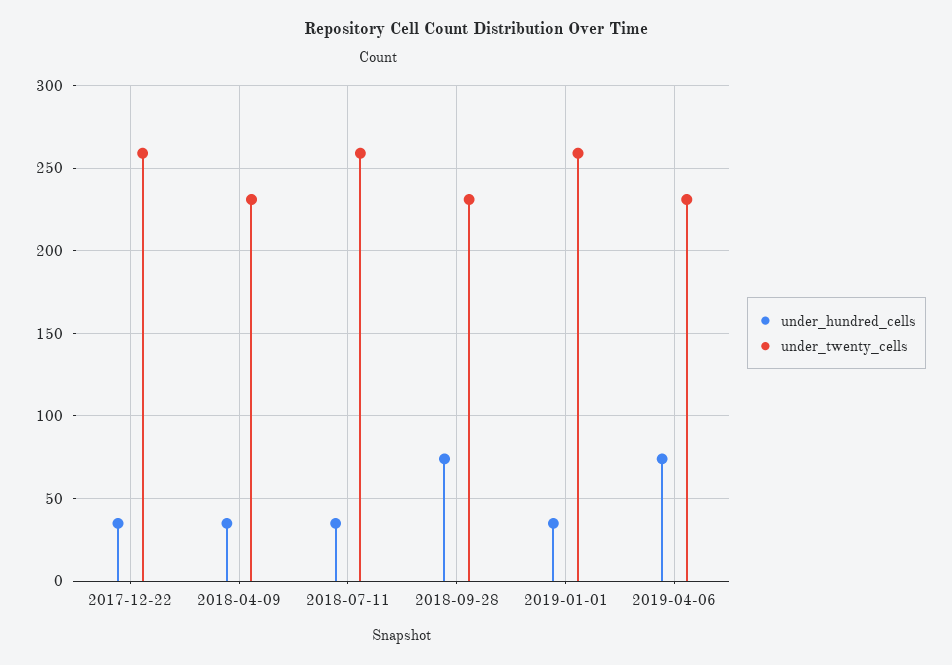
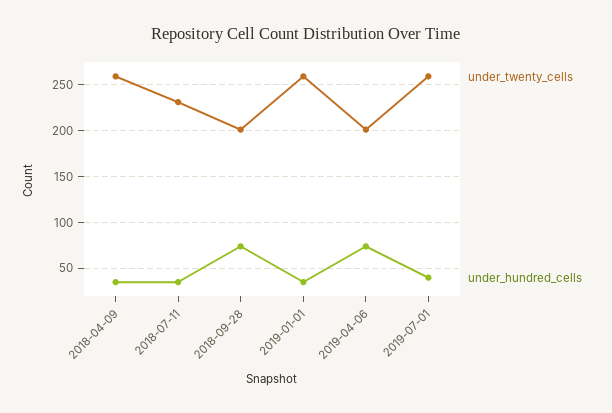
under_hundred_cells, 2017-12-22: 35 -> none
under_twenty_cells, 2017-12-22: 260 -> none
under_twenty_cells, 2018-04-09: 230 -> 260
under_twenty_cells, 2018-07-11: 260 -> 230
under_twenty_cells, 2018-09-28: 230 -> 200
under_twenty_cells, 2019-04-06: 230 -> 200
under_twenty_cells, 2019-07-01: none -> 260
under_hundred_cells, 2019-07-01: none -> 40

